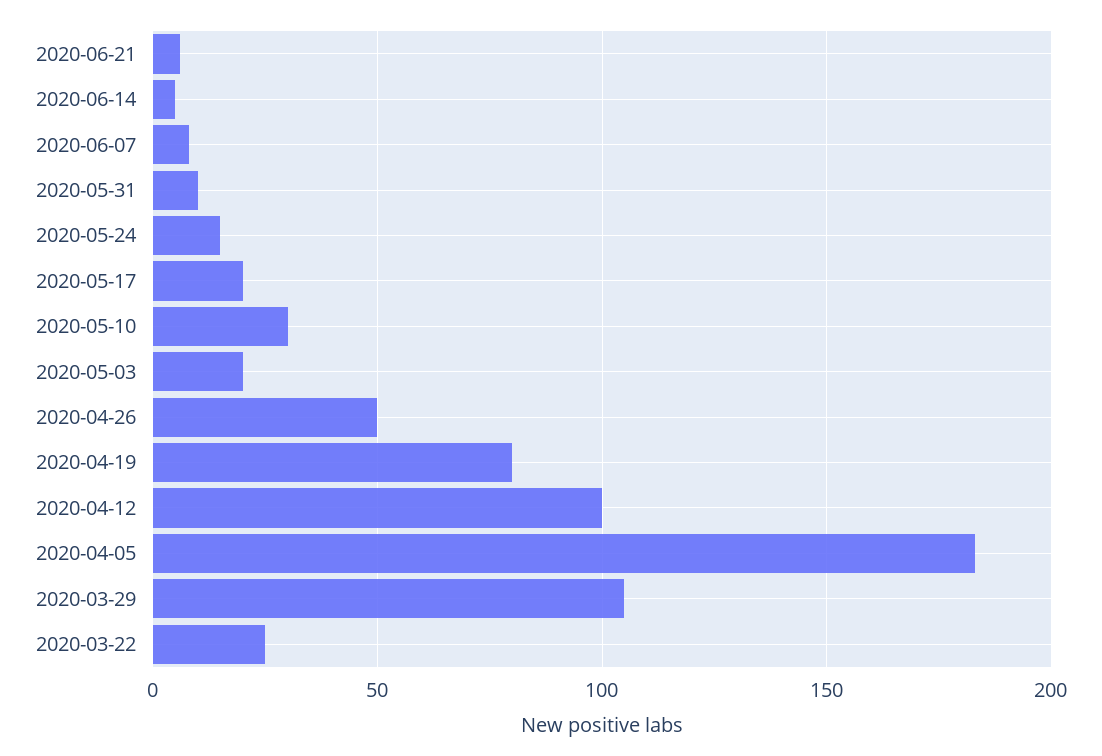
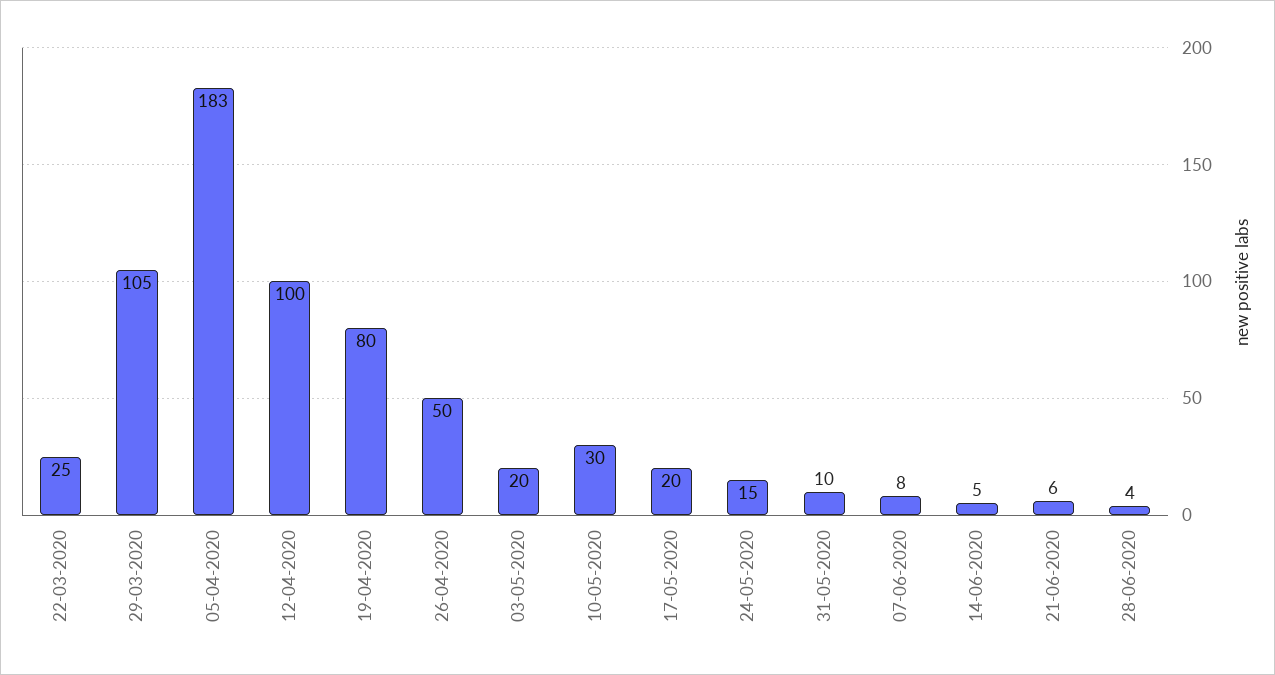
28-06-2020: none -> 4

